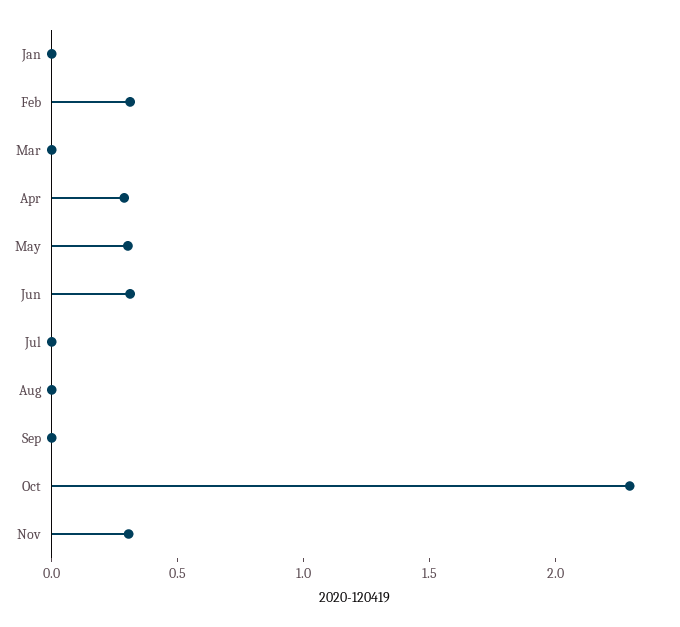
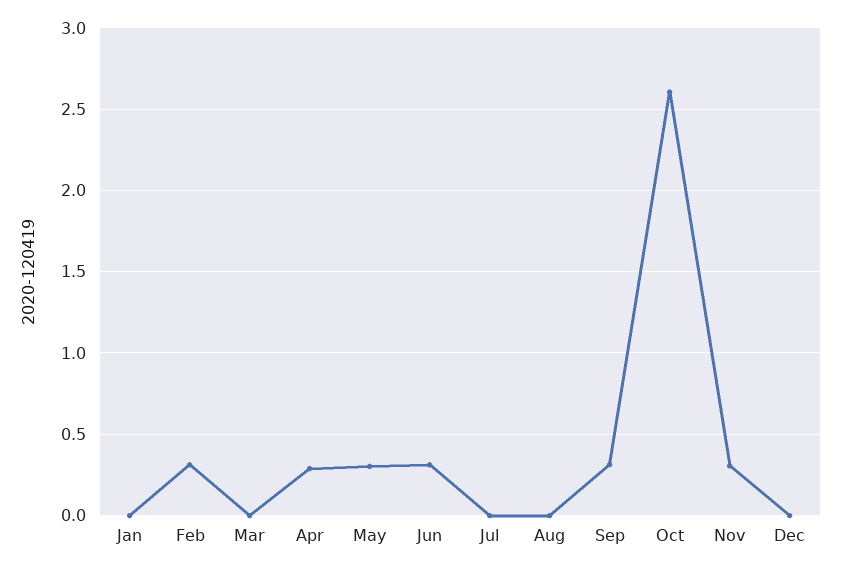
Sep: 0 -> 0.3
Oct: 2.3 -> 2.6
Dec: none -> 0

